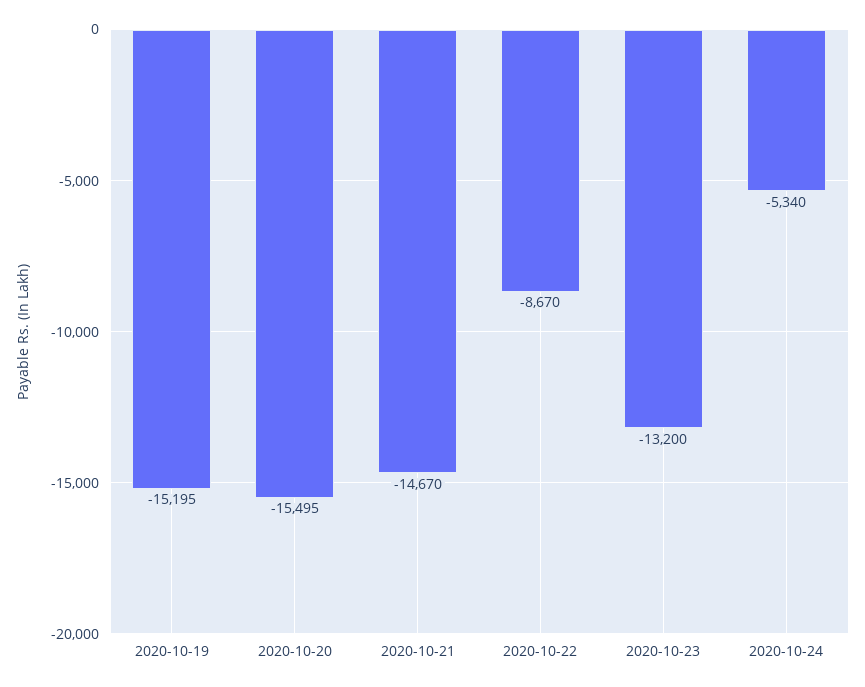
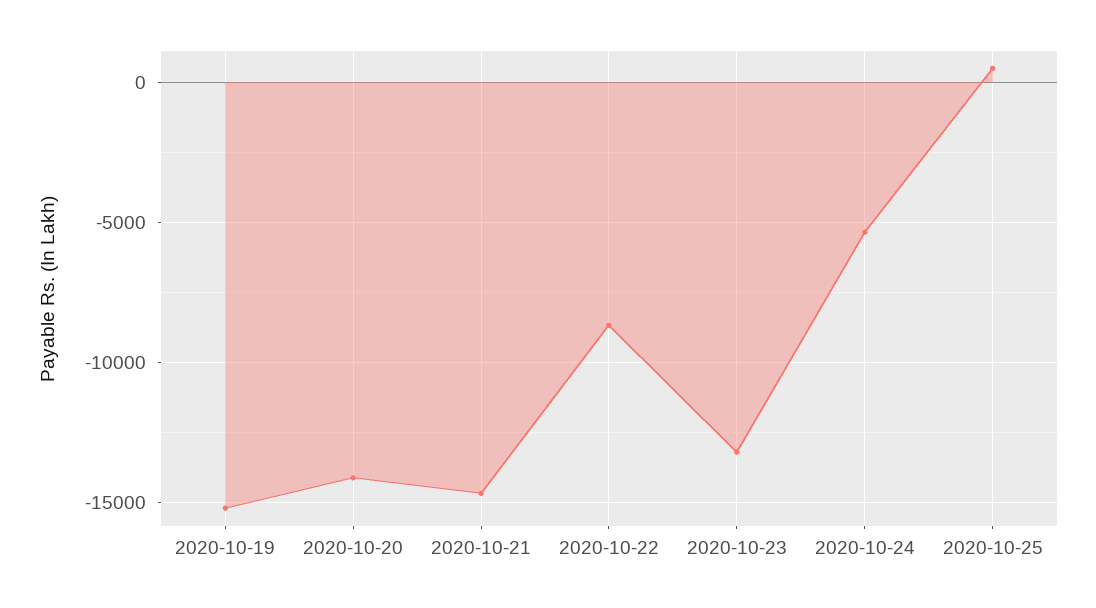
2020-10-20: -15495 -> -14000
2020-10-25: none -> 500

